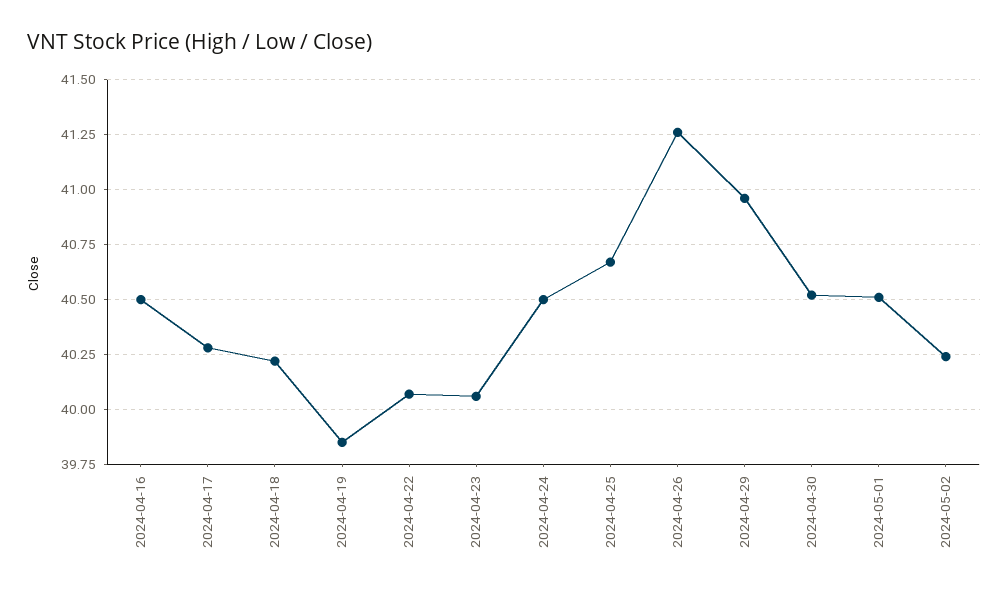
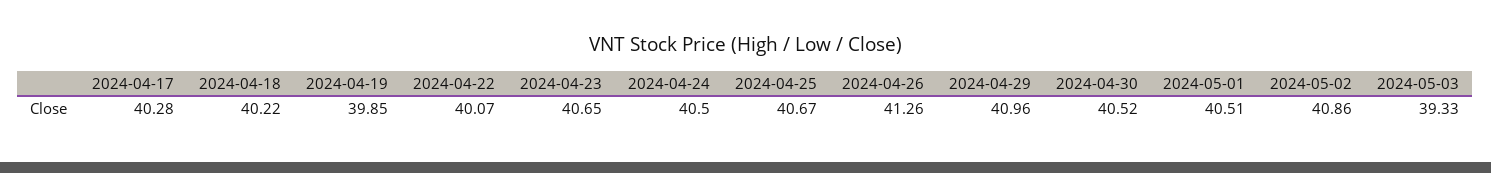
2024-04-16: 40.5 -> none
2024-04-23: 40.05 -> 40.65
2024-05-02: 40.25 -> 40.86
2024-05-03: none -> 39.33

